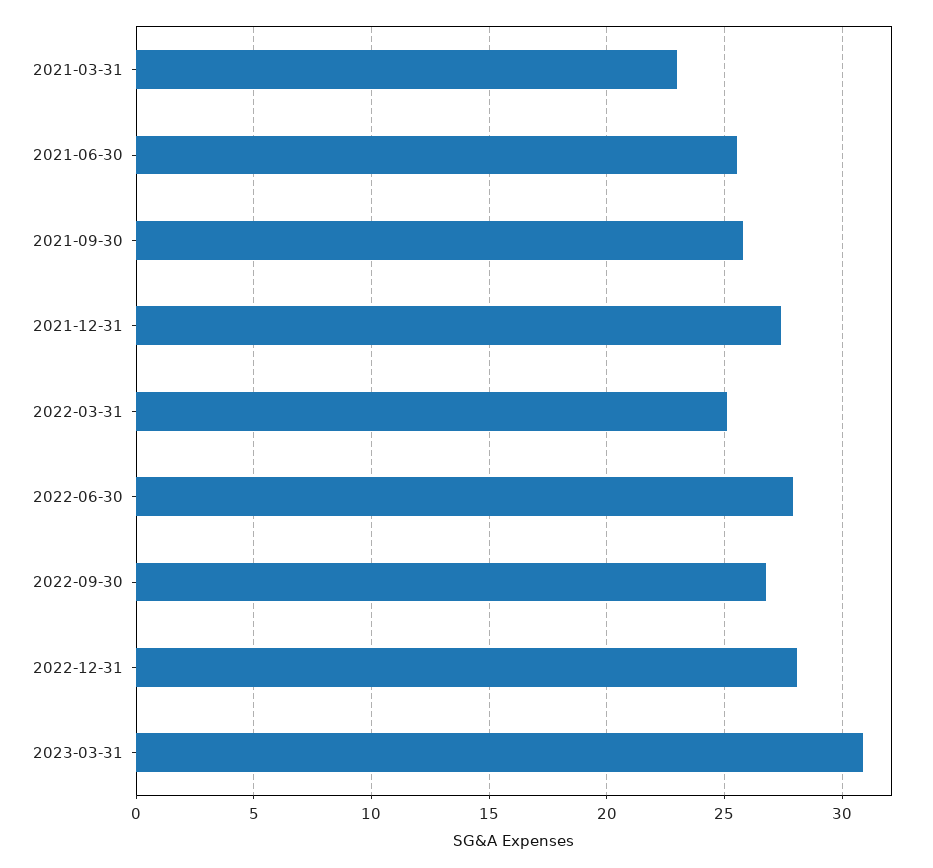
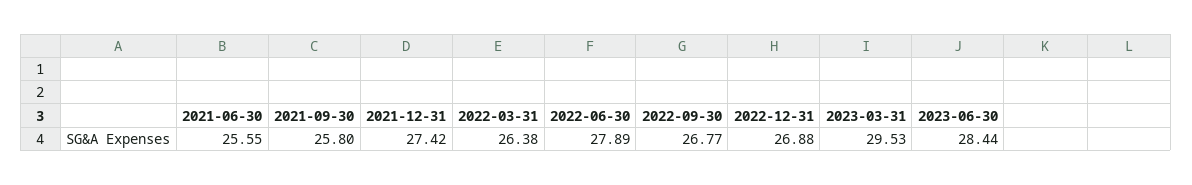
2021-03-31: 23 -> none
2022-03-31: 25 -> 26.38
2022-12-31: 28 -> 26.88
2023-03-31: 31 -> 29.53
2023-06-30: none -> 28.44

